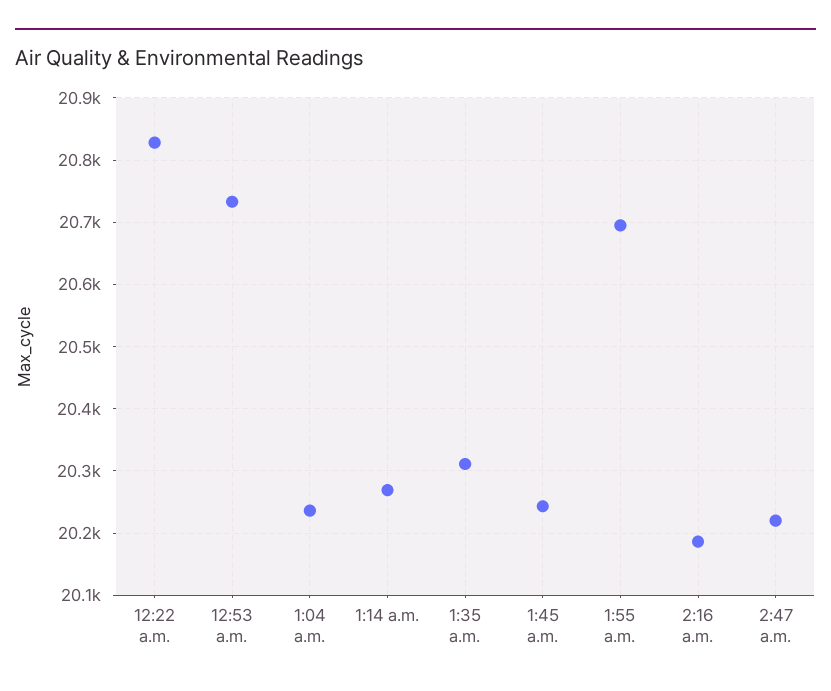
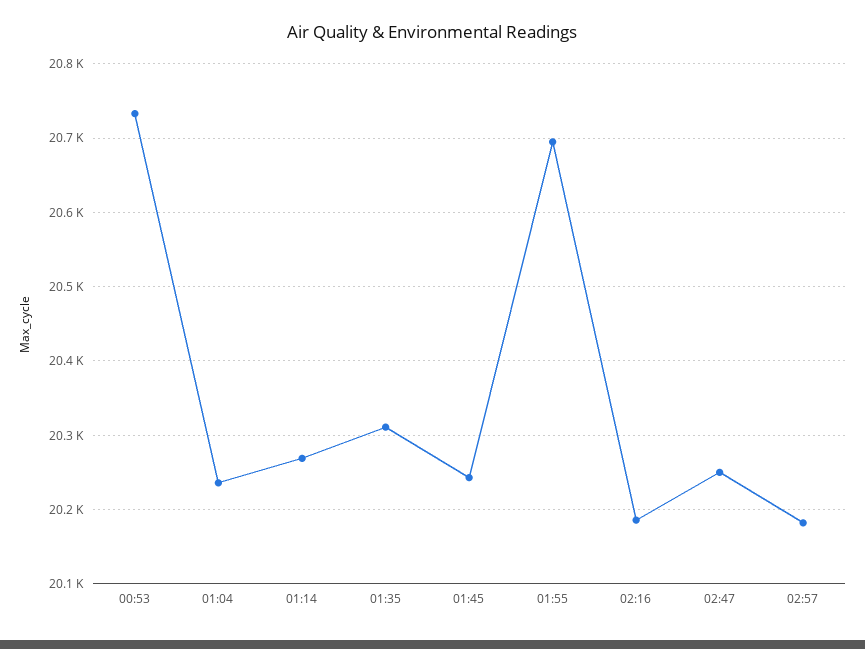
12:22 a.m.: 20830 -> none
2:47 a.m.: 20220 -> 20250
02:57: none -> 20180

